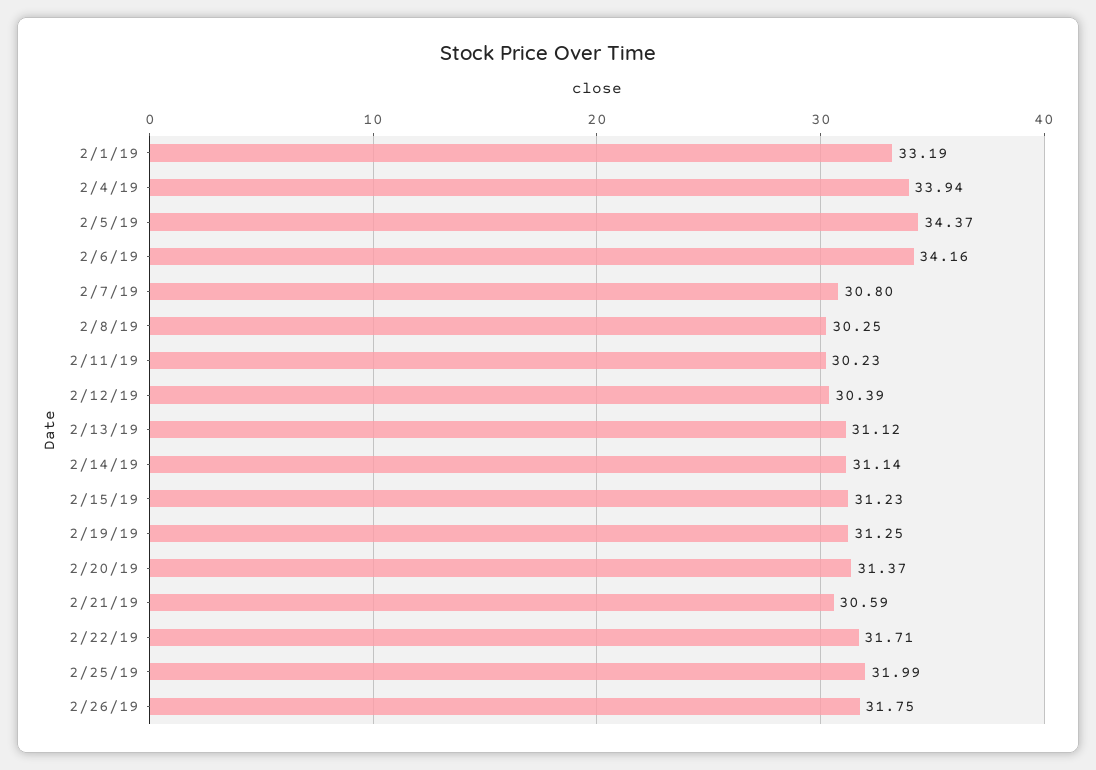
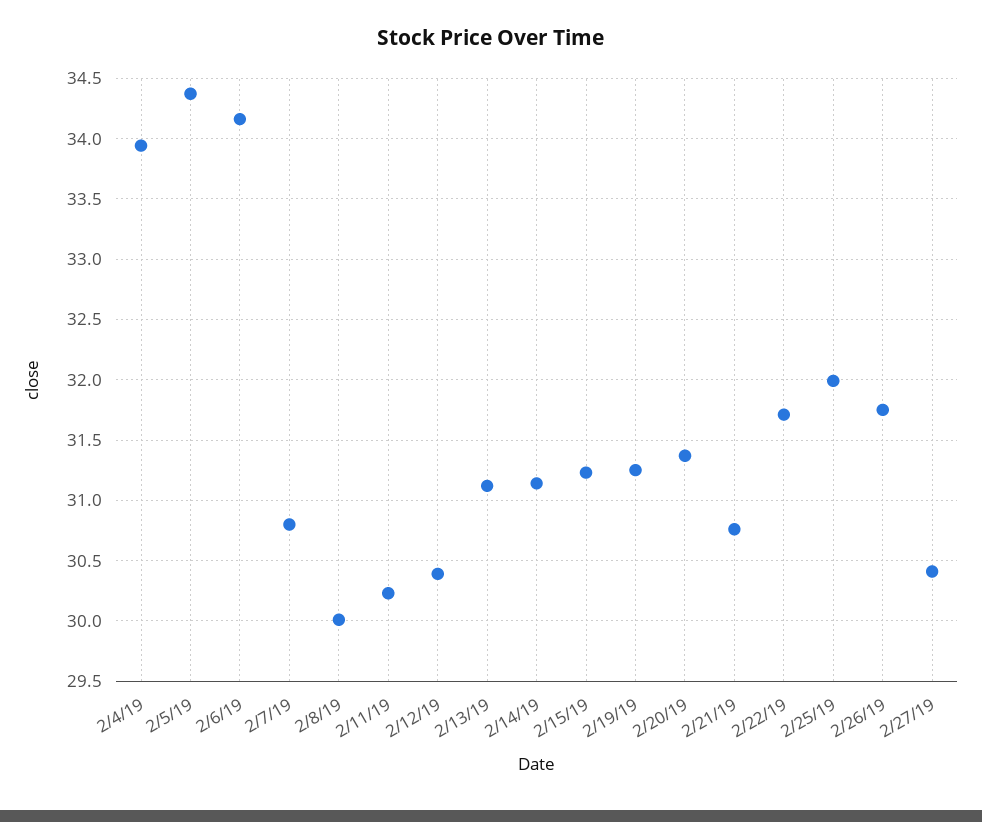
2/1/19: 33.19 -> none
2/8/19: 30.25 -> 30
2/21/19: 30.59 -> 30.75
2/27/19: none -> 30.4

